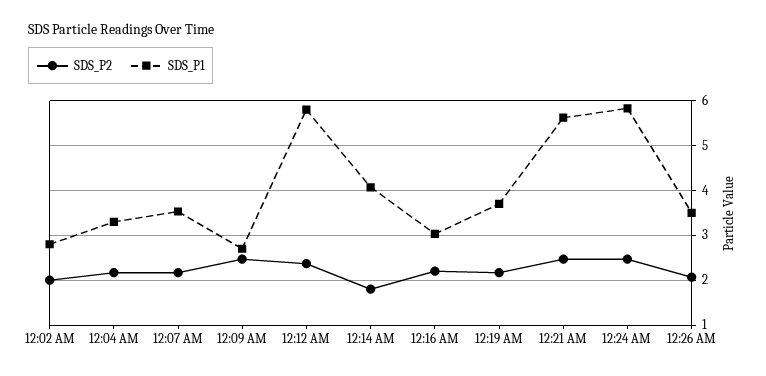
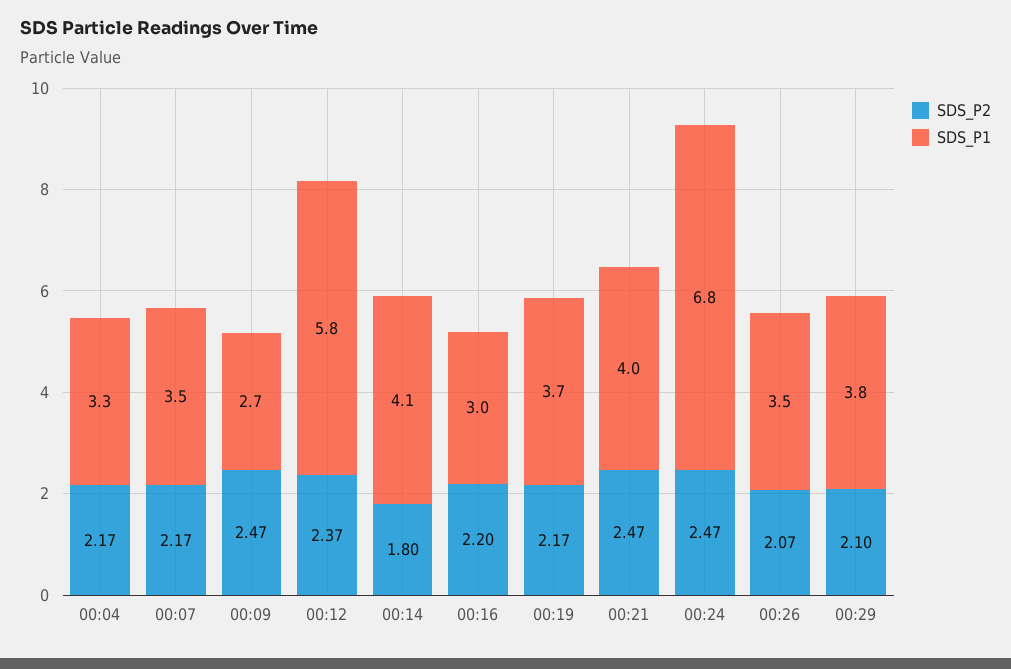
SDS_P2, 12:02 AM: 2 -> none
SDS_P1, 12:02 AM: 2.8 -> none
SDS_P1, 12:21 AM: 5.6 -> 4
SDS_P1, 12:24 AM: 5.8 -> 6.8
SDS_P2, 00:29: none -> 2.1
SDS_P1, 00:29: none -> 3.8

